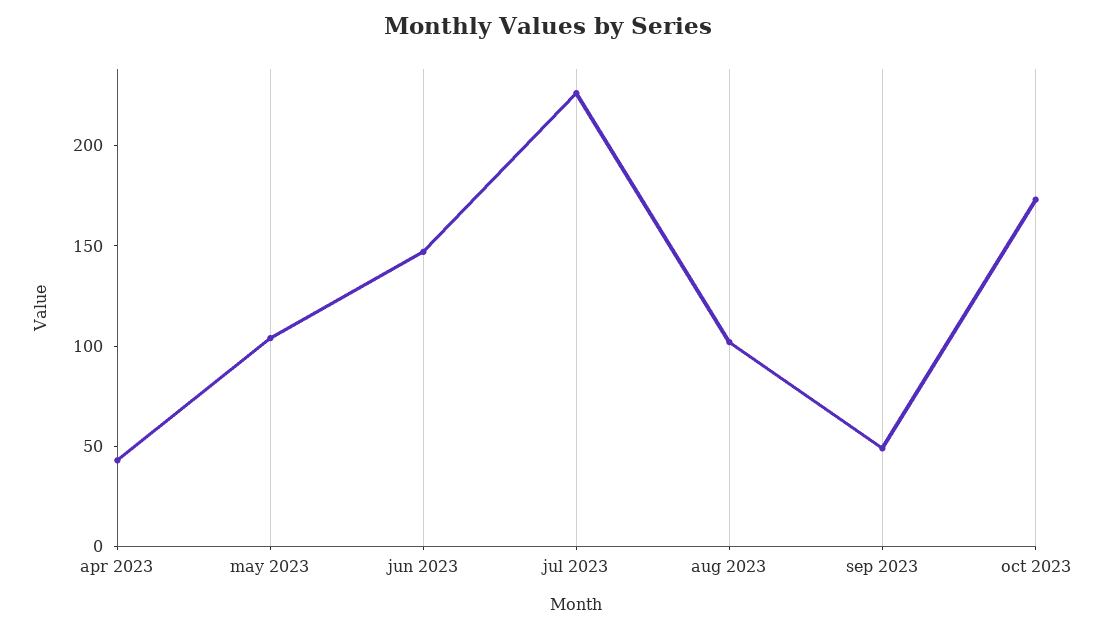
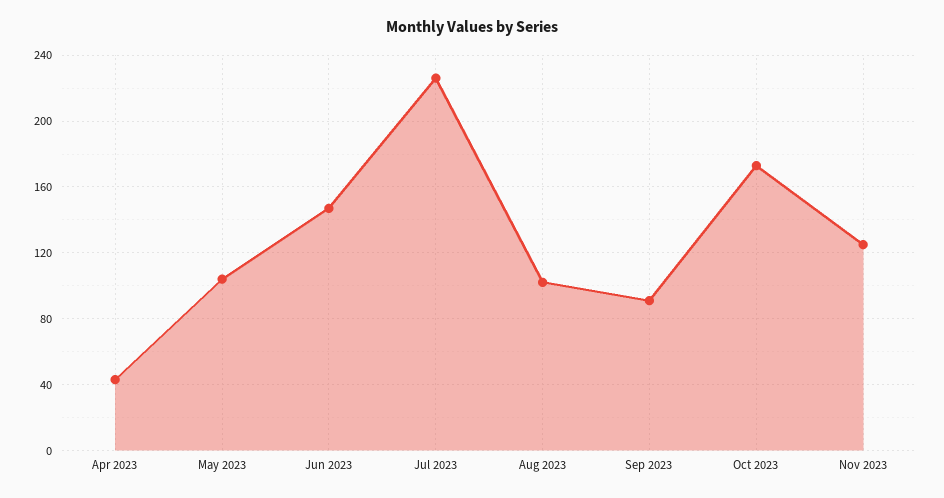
sep 2023: 50 -> 90
Nov 2023: none -> 125

